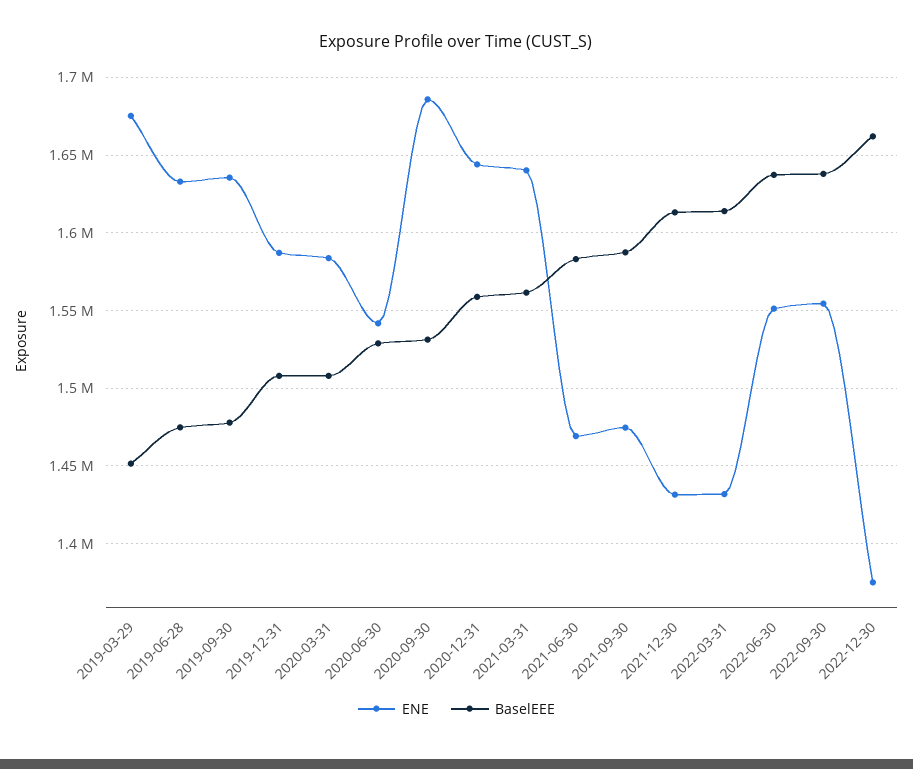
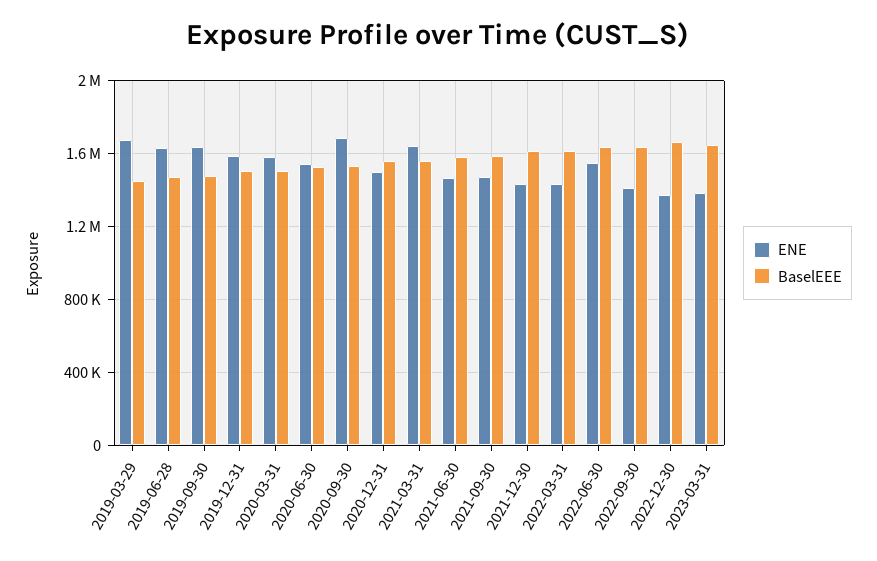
ENE, 2020-12-31: 1645000 -> 1500000
ENE, 2022-09-30: 1555000 -> 1400000
ENE, 2023-03-31: none -> 1400000
BaselEEE, 2023-03-31: none -> 1650000

